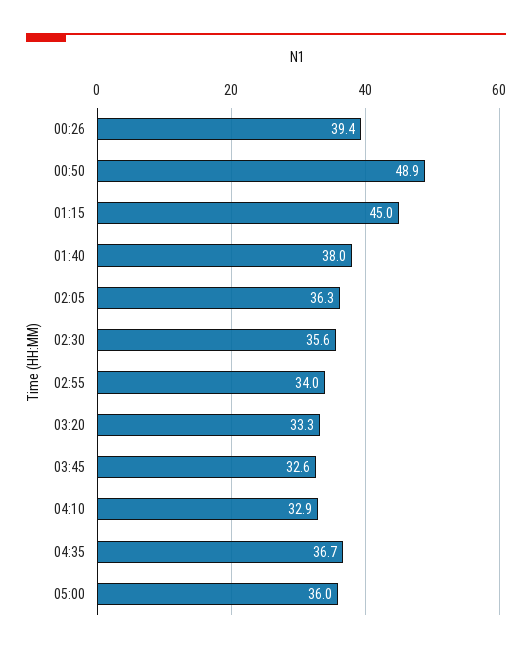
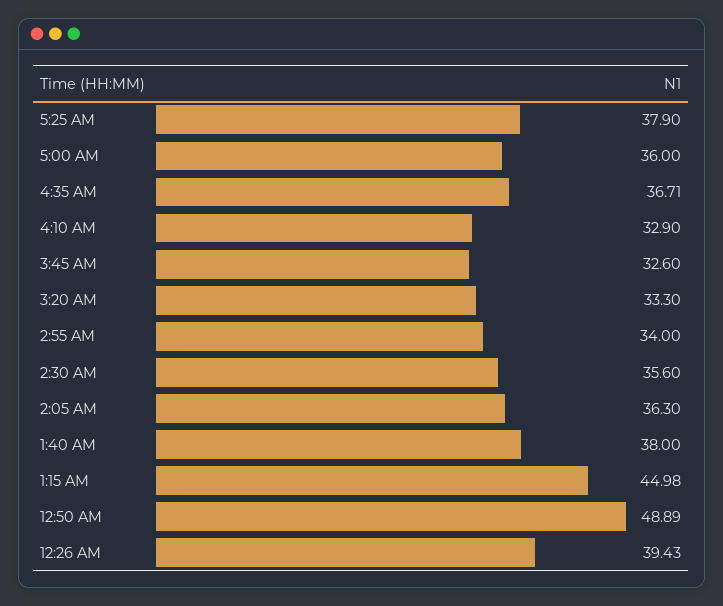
5:25 AM: none -> 37.9

